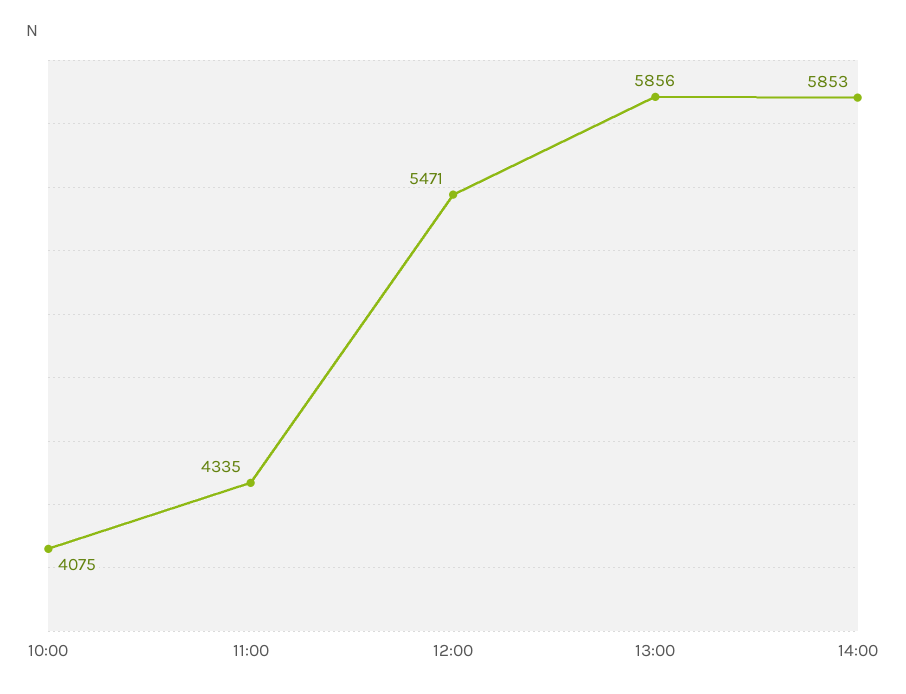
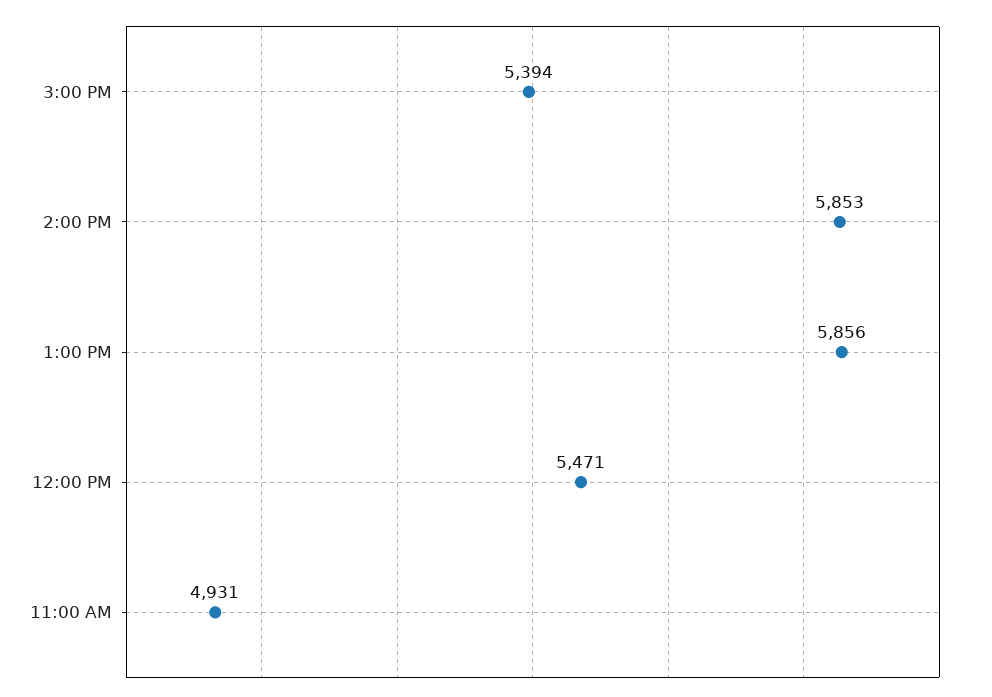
10:00: 4075 -> none
11:00: 4335 -> 4931
3:00 PM: none -> 5394

